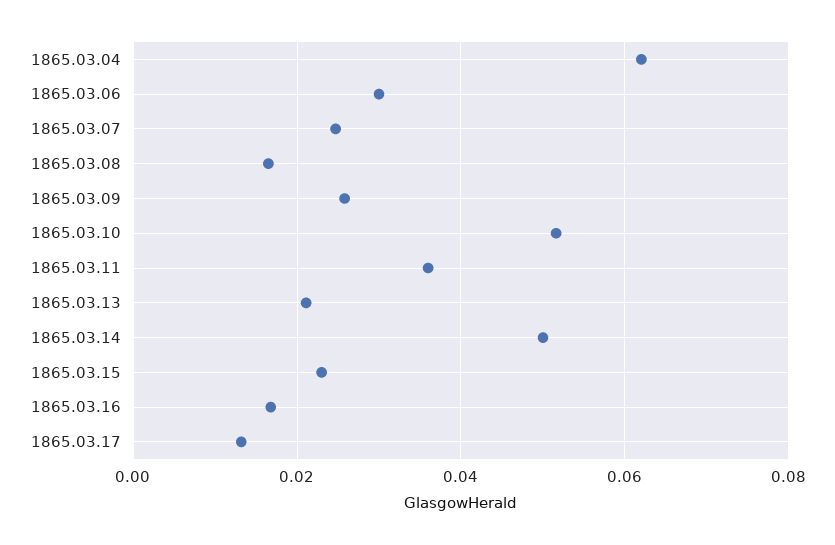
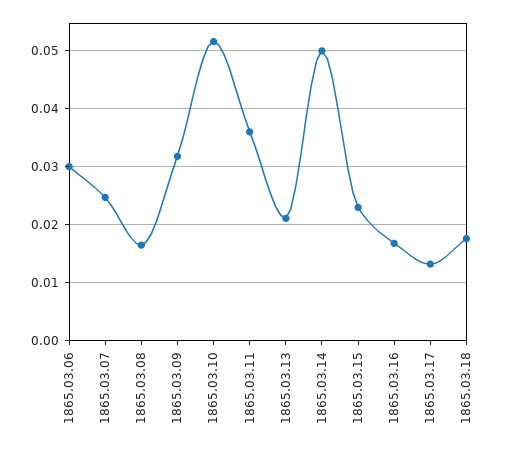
1865.03.04: 0.062 -> none
1865.03.09: 0.026 -> 0.032
1865.03.18: none -> 0.018

